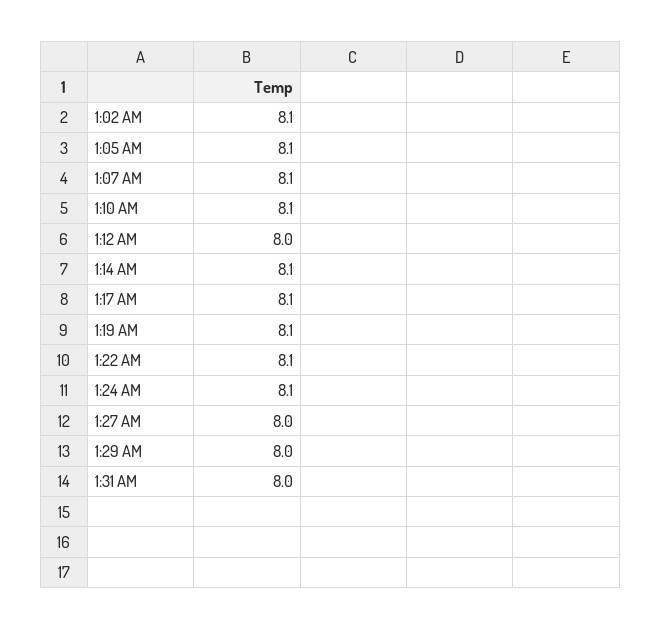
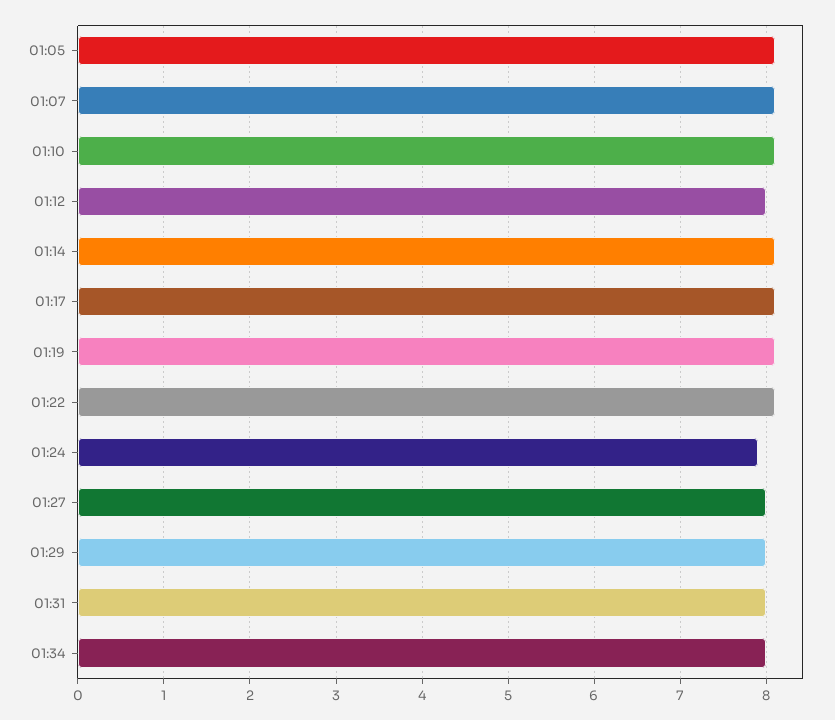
1:02 AM: 8.1 -> none
1:24 AM: 8.1 -> 7.9
01:34: none -> 8

